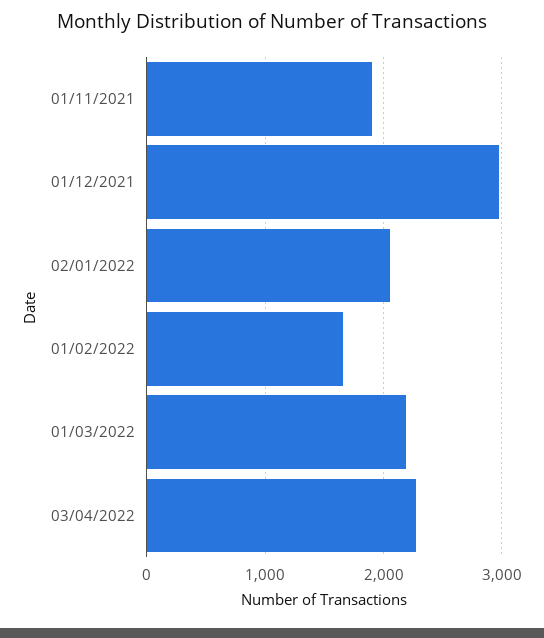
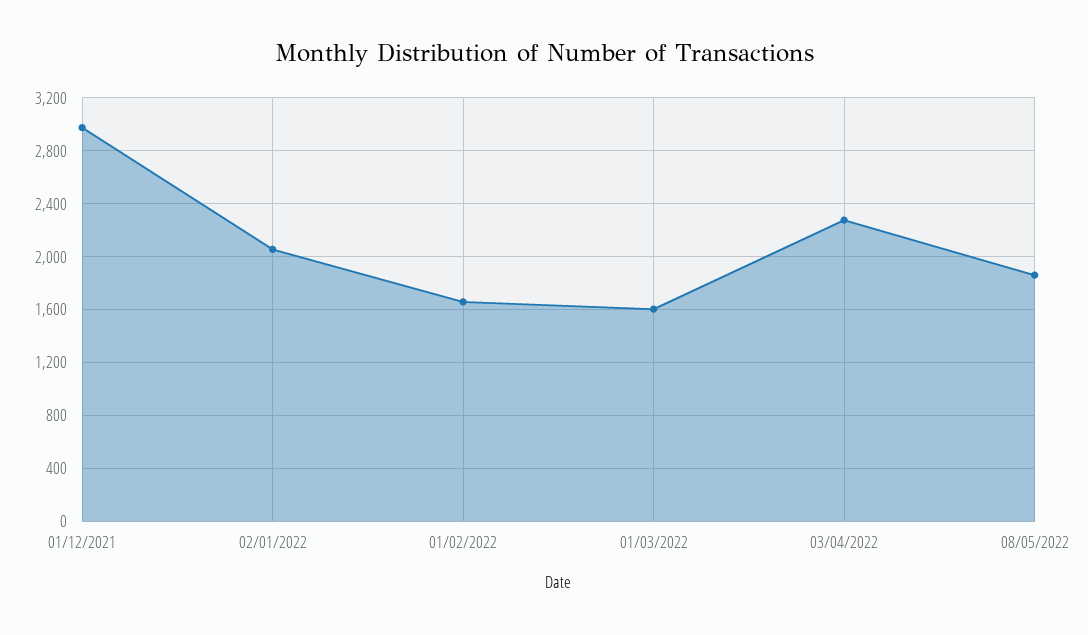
01/11/2021: 1900 -> none
01/03/2022: 2200 -> 1600
08/05/2022: none -> 1850

